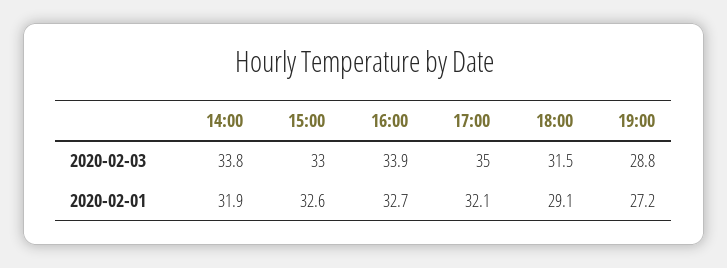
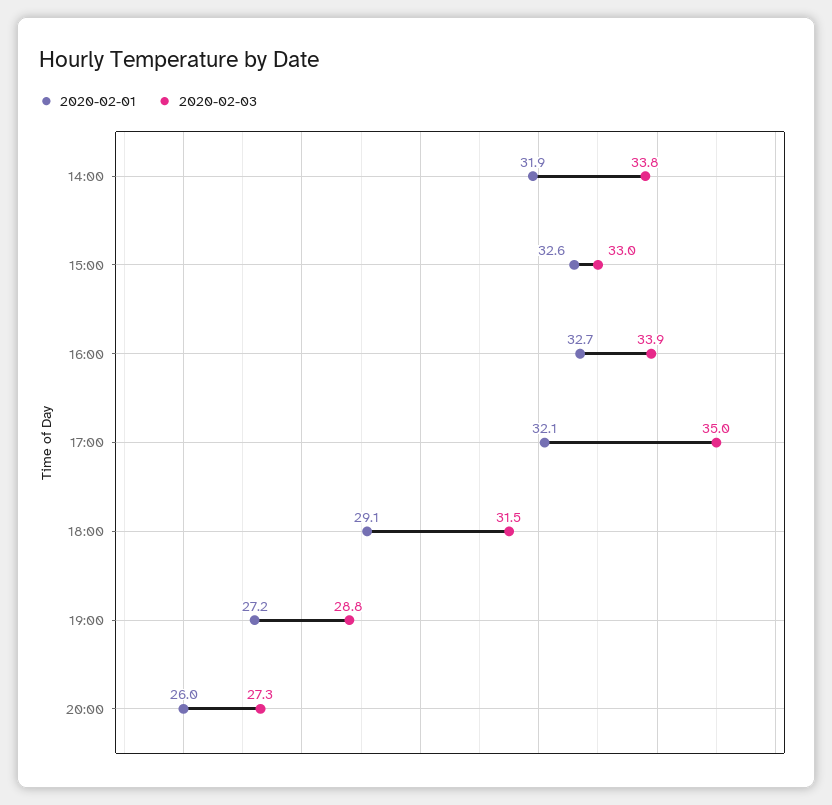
2020-02-01, 20:00: none -> 26
2020-02-03, 20:00: none -> 27.3

